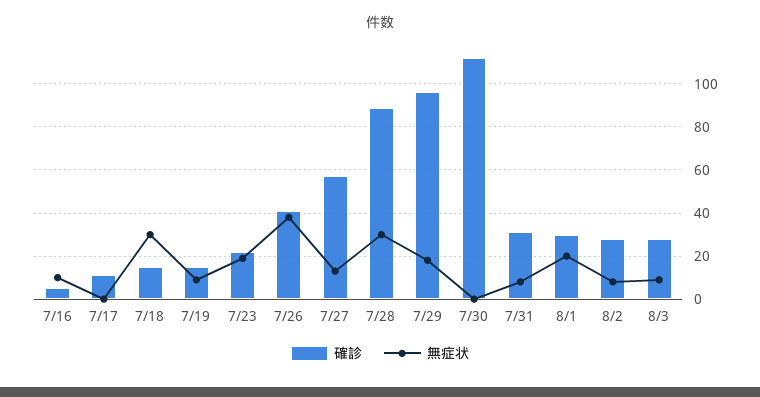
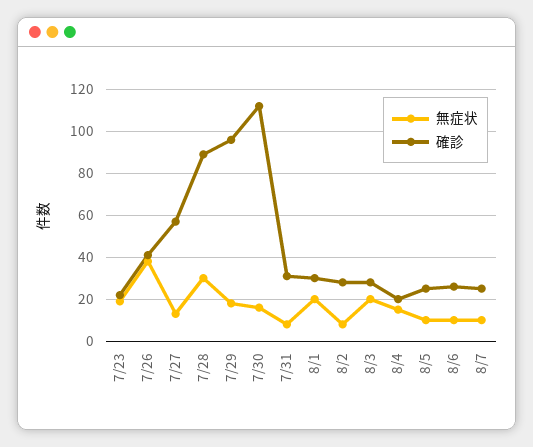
確診, 7/16: 5 -> none
無症状, 7/16: 10 -> none
確診, 7/17: 10 -> none
無症状, 7/17: 0 -> none
確診, 7/18: 15 -> none
無症状, 7/18: 30 -> none
確診, 7/19: 15 -> none
無症状, 7/19: 10 -> none
無症状, 7/30: 0 -> 15
無症状, 8/3: 10 -> 20
無症状, 8/4: none -> 15
確診, 8/4: none -> 20
無症状, 8/5: none -> 10
確診, 8/5: none -> 25
無症状, 8/6: none -> 10
確診, 8/6: none -> 25
無症状, 8/7: none -> 10
確診, 8/7: none -> 25

